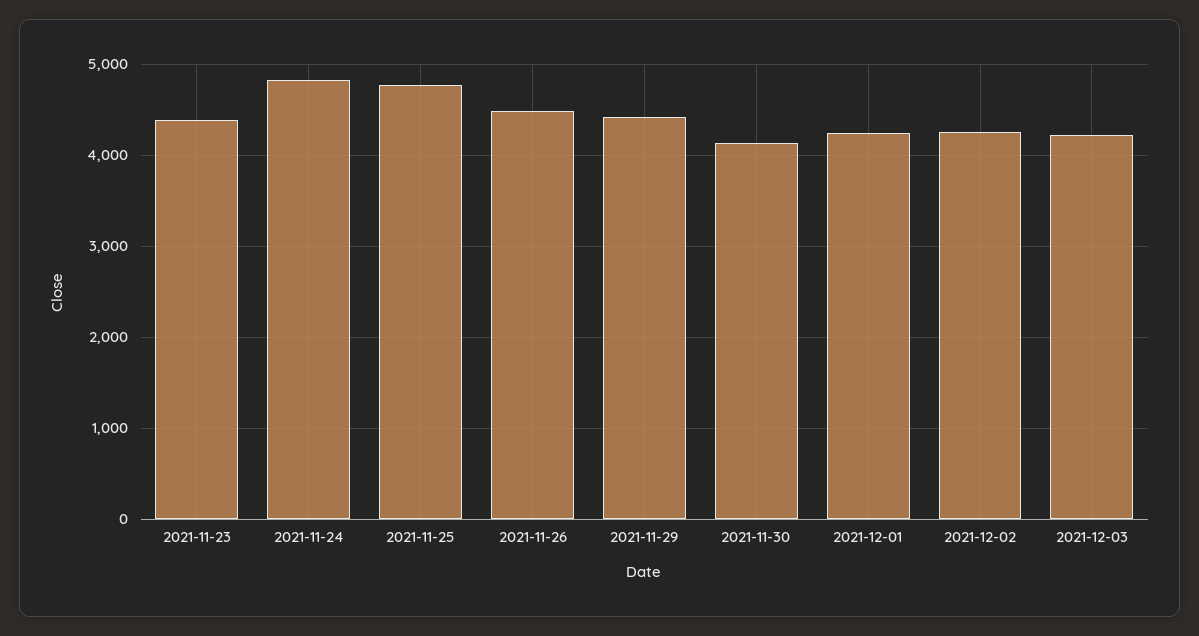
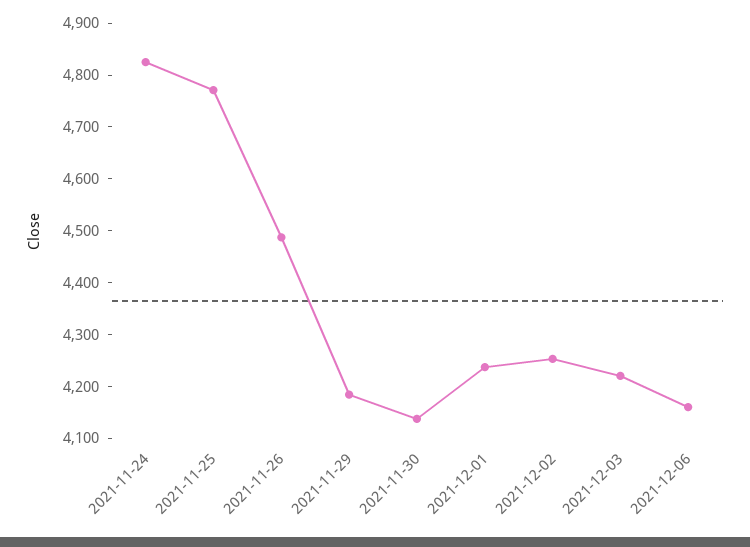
2021-11-23: 4400 -> none
2021-11-29: 4400 -> 4180
2021-12-06: none -> 4160

